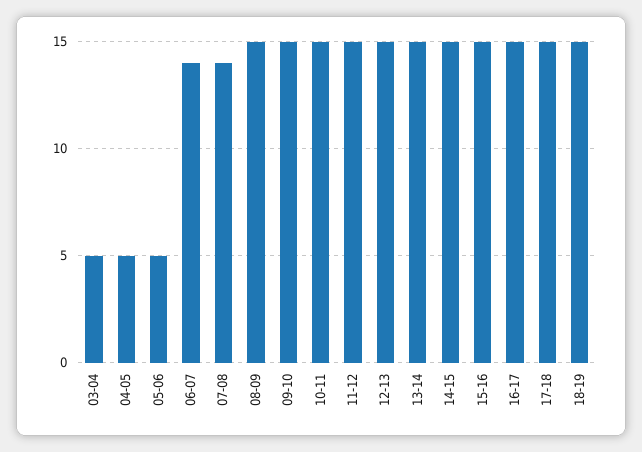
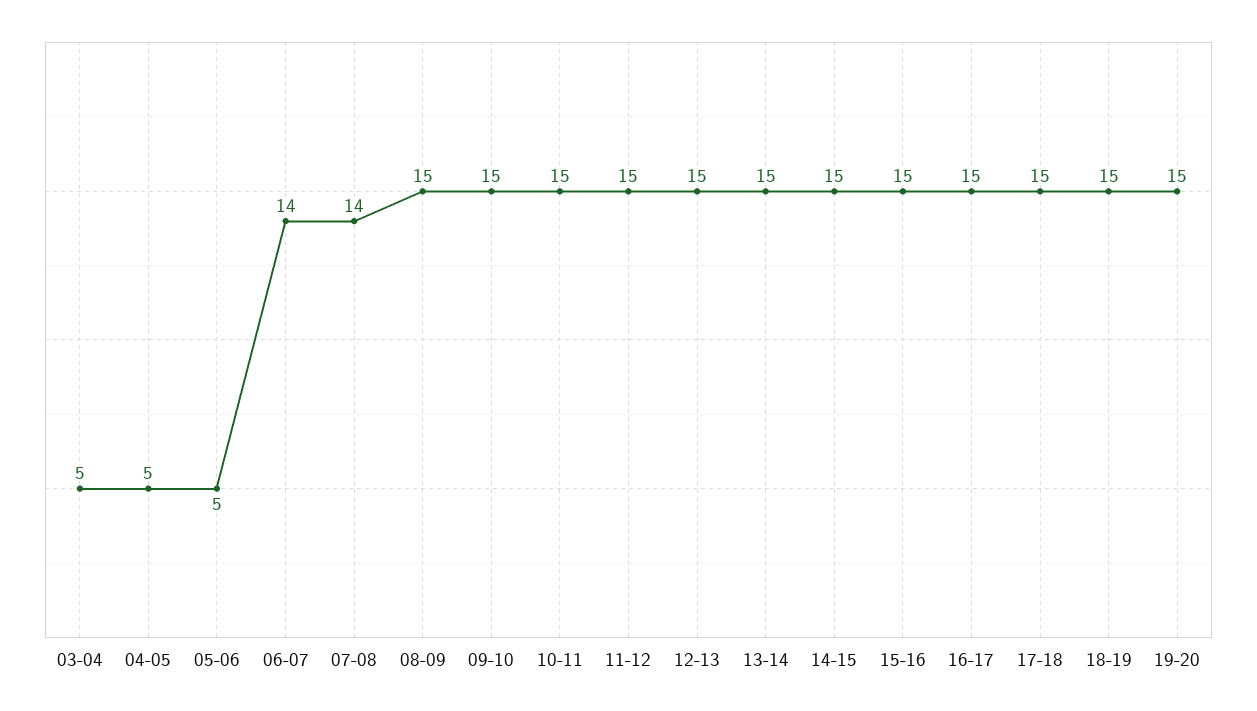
19-20: none -> 15

